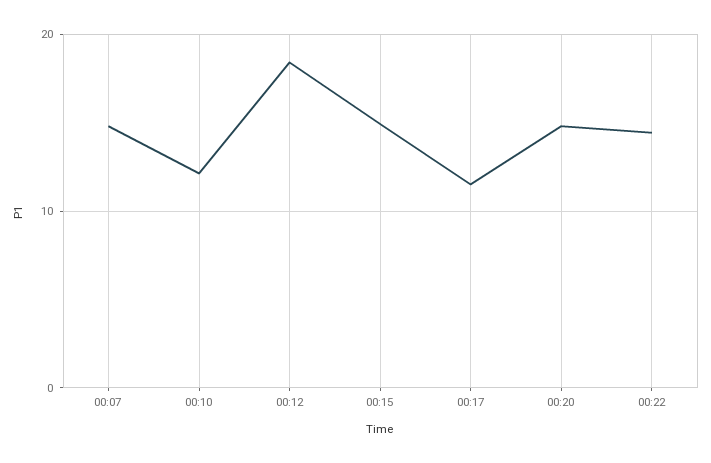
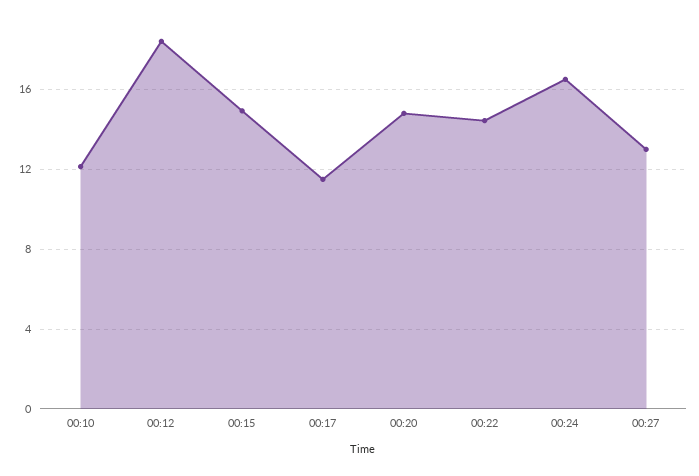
00:07: 15 -> none
00:24: none -> 16.5
00:27: none -> 13

